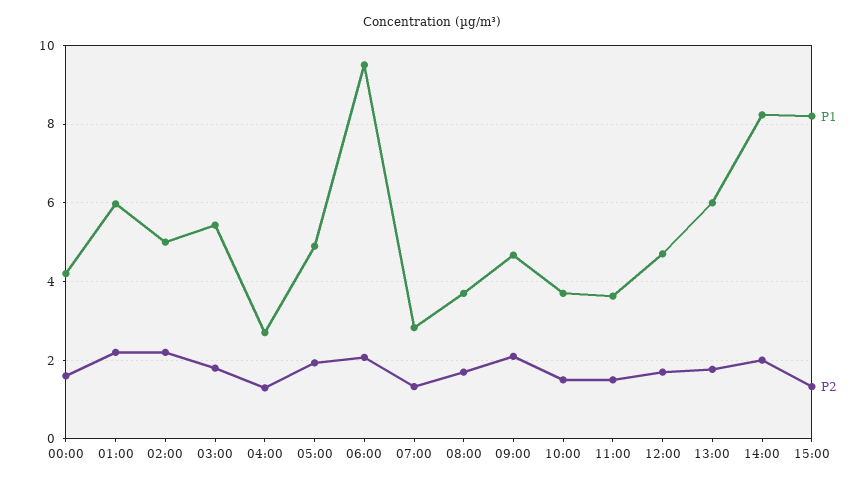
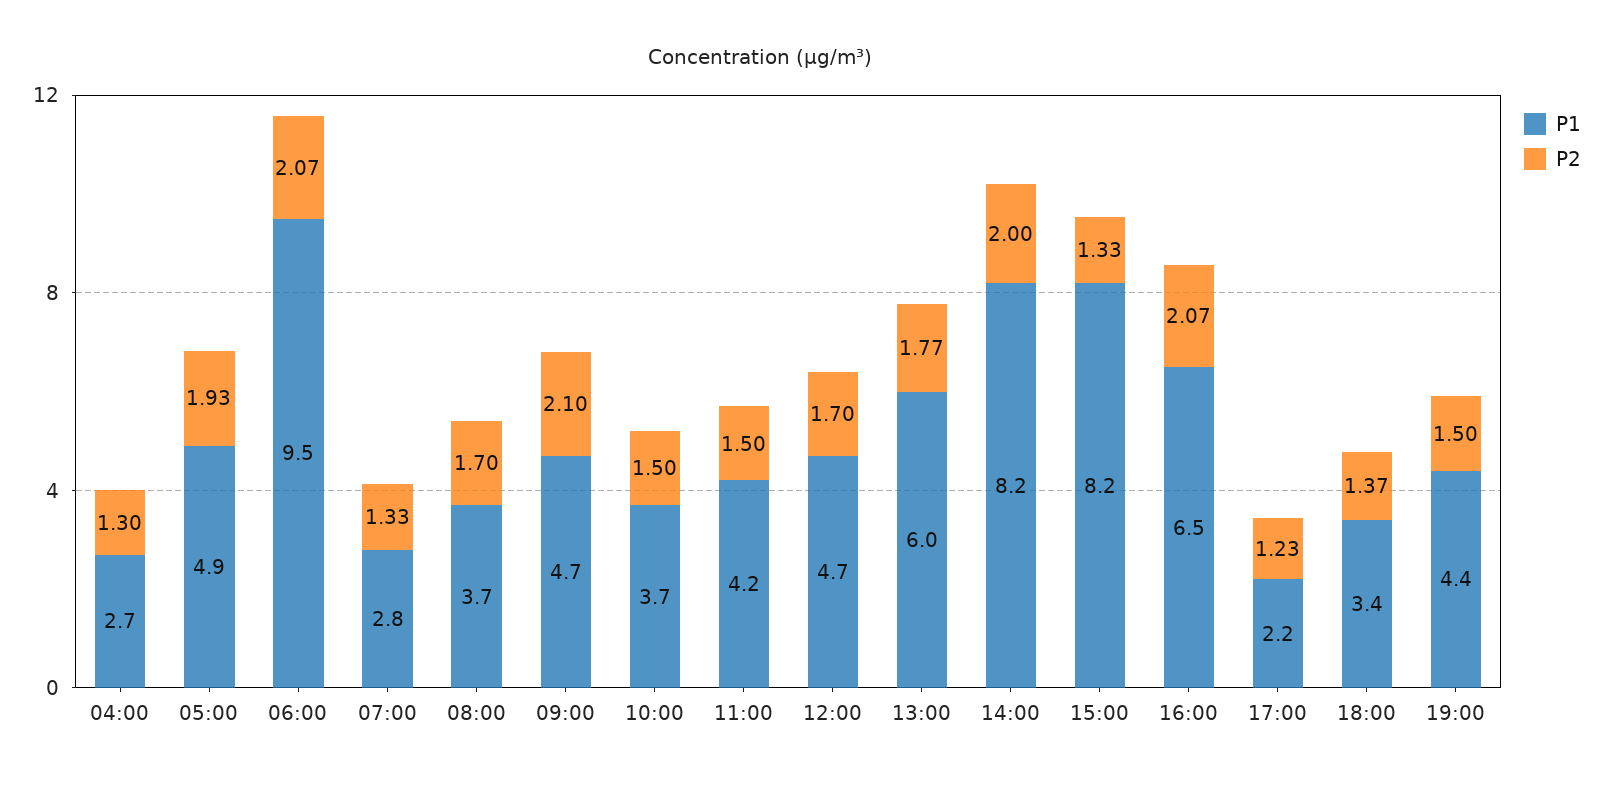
P1, 00:00: 4.2 -> none
P2, 00:00: 1.6 -> none
P1, 01:00: 6 -> none
P2, 01:00: 2.2 -> none
P1, 02:00: 5 -> none
P2, 02:00: 2.2 -> none
P1, 03:00: 5.4 -> none
P2, 03:00: 1.8 -> none
P1, 11:00: 3.6 -> 4.2
P1, 16:00: none -> 6.5
P2, 16:00: none -> 2.07
P1, 17:00: none -> 2.2
P2, 17:00: none -> 1.23
P1, 18:00: none -> 3.4
P2, 18:00: none -> 1.37
P1, 19:00: none -> 4.4
P2, 19:00: none -> 1.5

